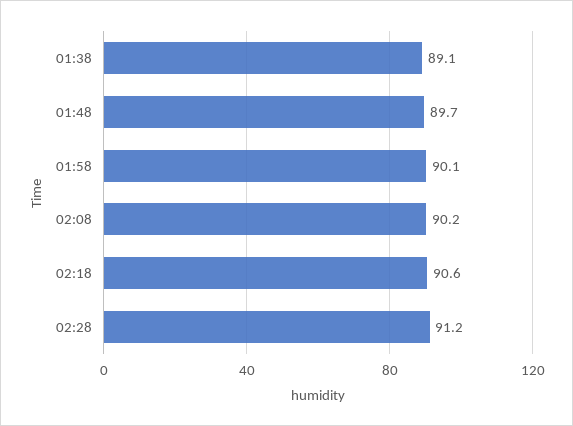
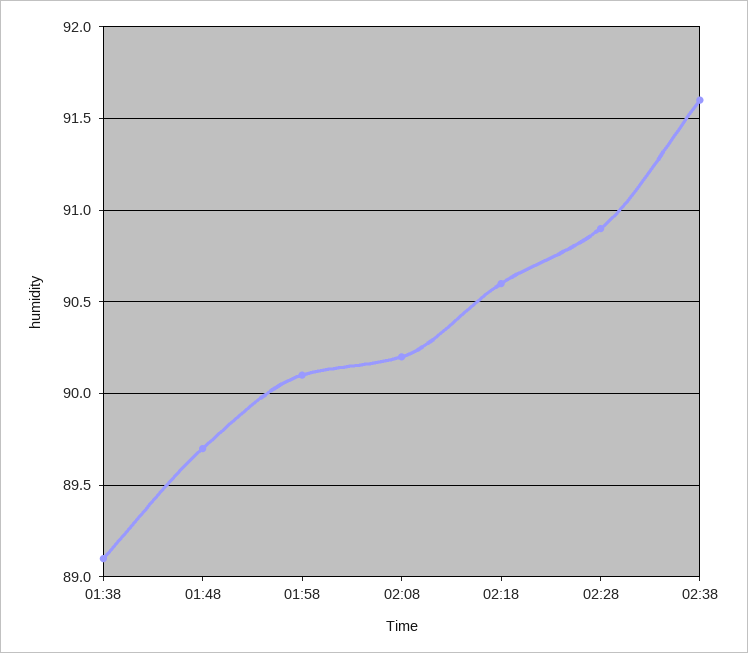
02:28: 91.2 -> 90.9
02:38: none -> 91.6

